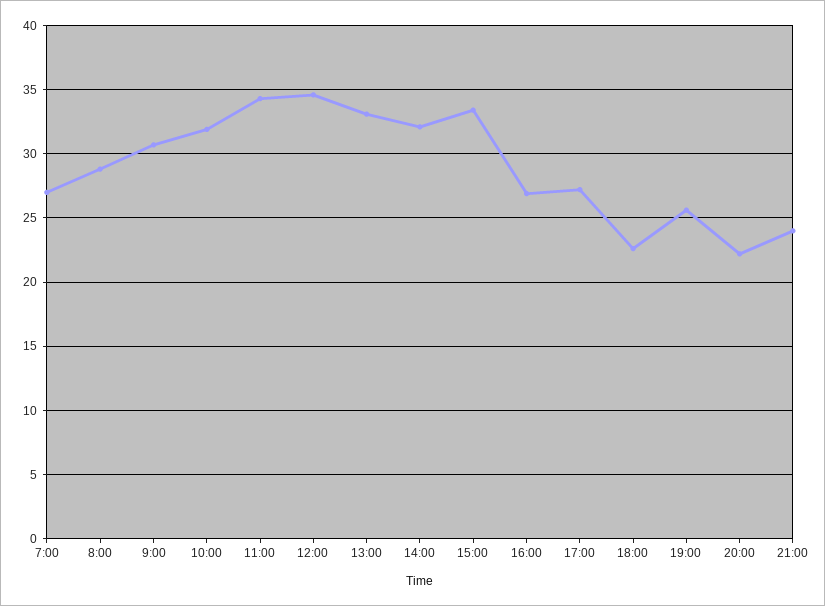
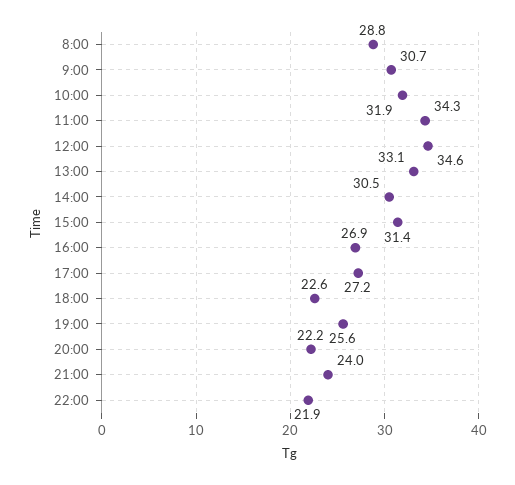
7:00: 27 -> none
14:00: 32 -> 30.5
15:00: 33.5 -> 31.4
22:00: none -> 21.9

